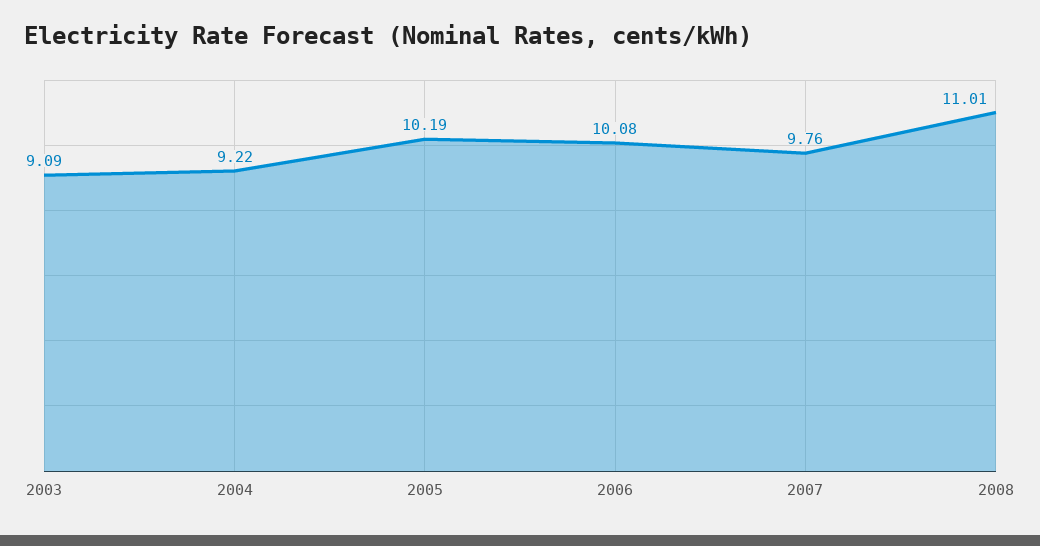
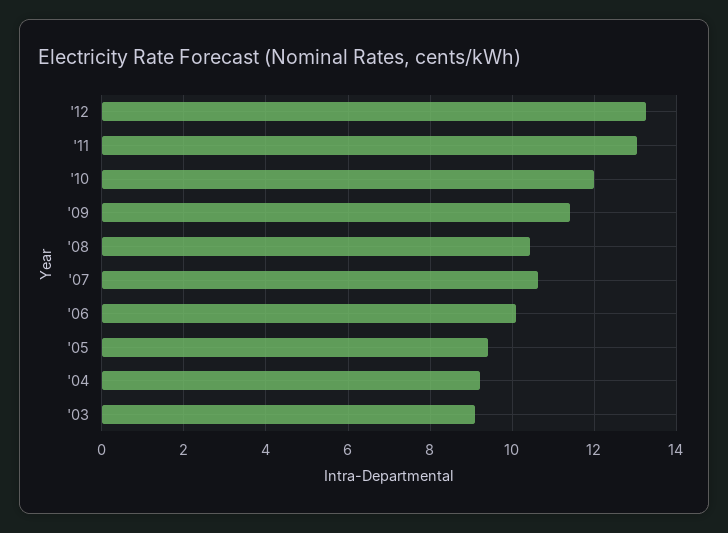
2005: 10.19 -> 9.4
2007: 9.76 -> 10.6
2008: 11.01 -> 10.4
'12: none -> 13.2
'11: none -> 13
'10: none -> 12
'09: none -> 11.4

